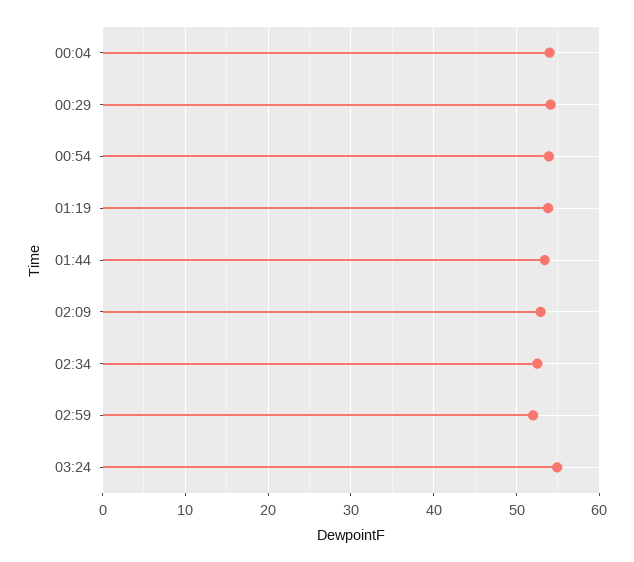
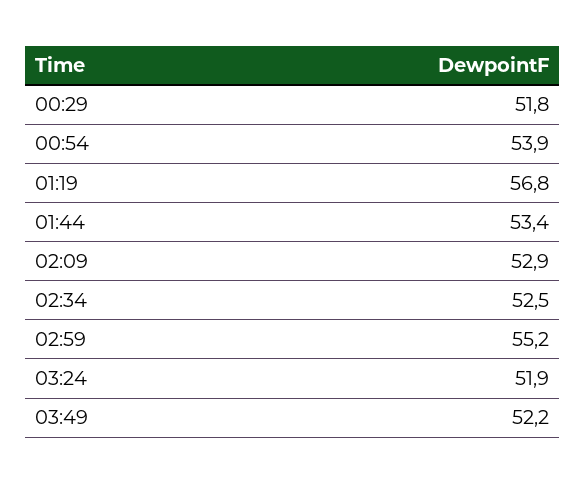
00:04: 54 -> none
00:29: 54 -> 51.8
01:19: 54 -> 56.8
02:59: 52 -> 55.2
03:24: 55 -> 51.9
03:49: none -> 52.2

